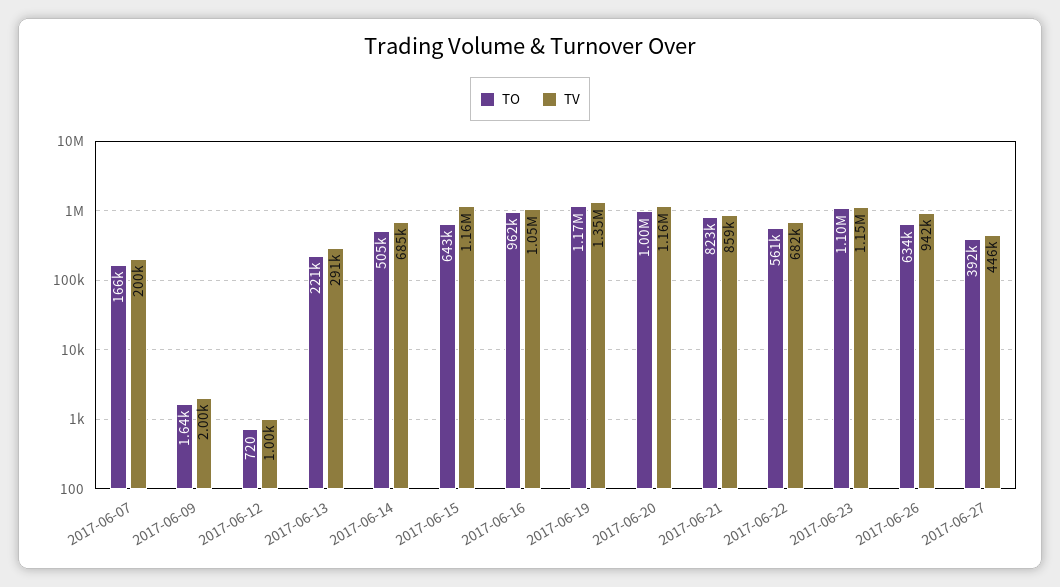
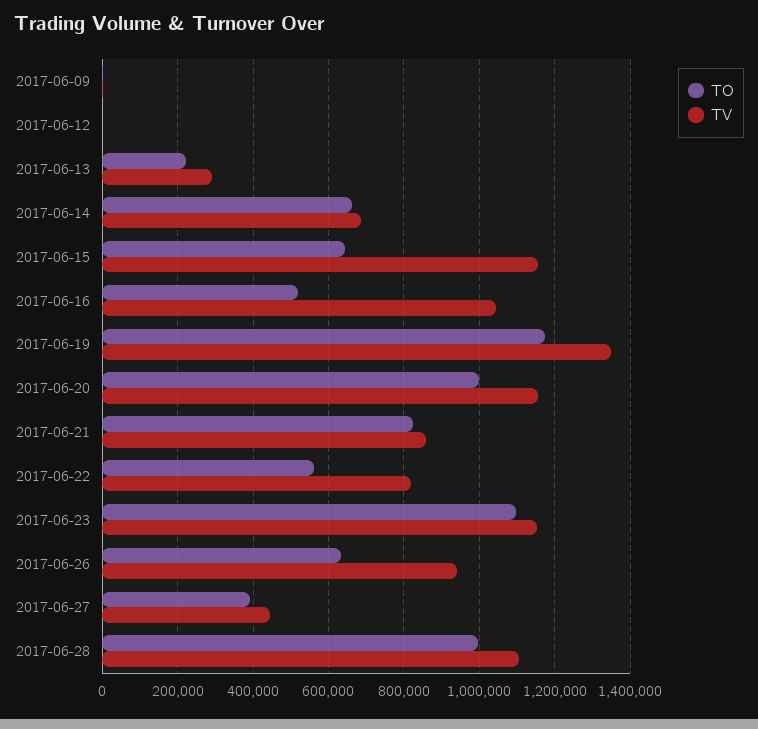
TO, 2017-06-07: 166000 -> none
TV, 2017-06-07: 200000 -> none
TO, 2017-06-14: 505000 -> 660000
TO, 2017-06-16: 962000 -> 520000
TV, 2017-06-22: 682000 -> 820000
TO, 2017-06-28: none -> 1000000
TV, 2017-06-28: none -> 1100000

